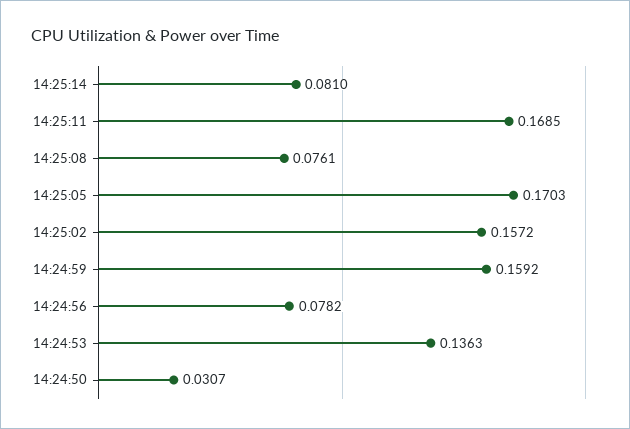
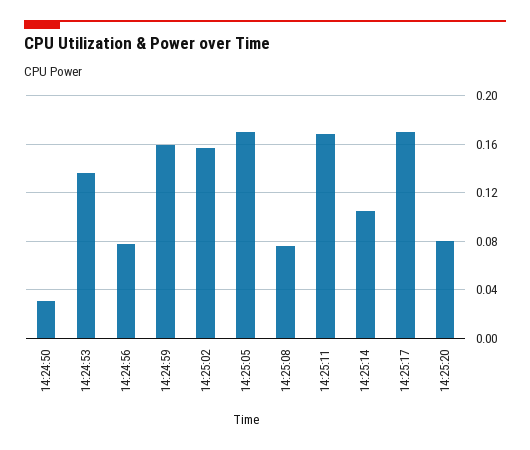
14:25:14: 0.081 -> 0.105
14:25:17: none -> 0.17
14:25:20: none -> 0.08

